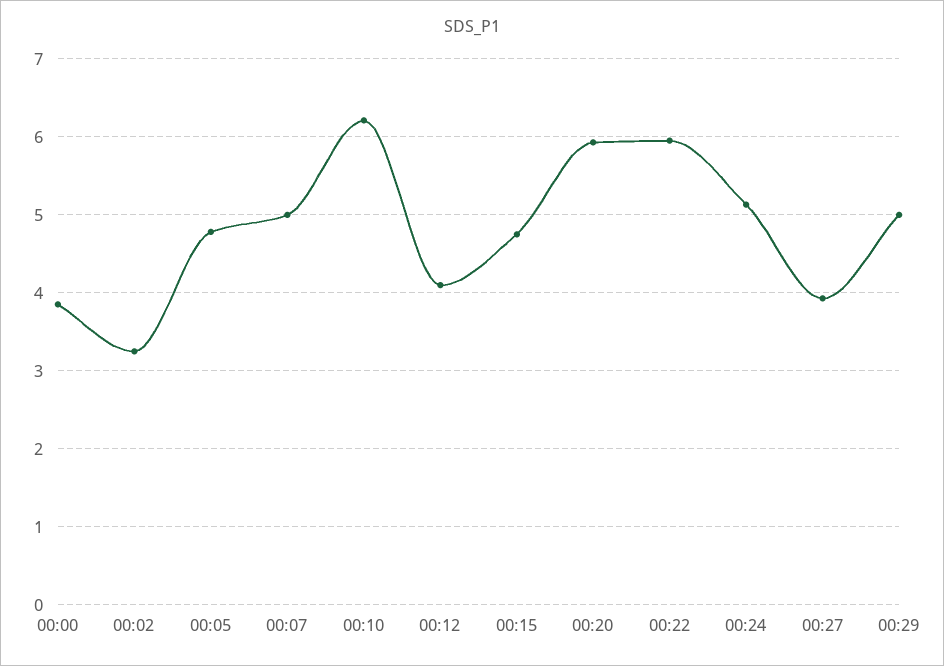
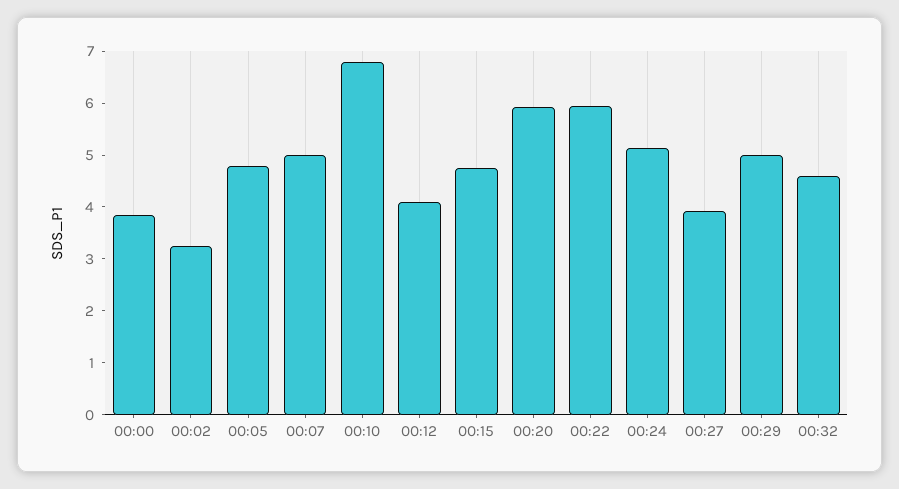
00:10: 6.2 -> 6.8
00:32: none -> 4.6

